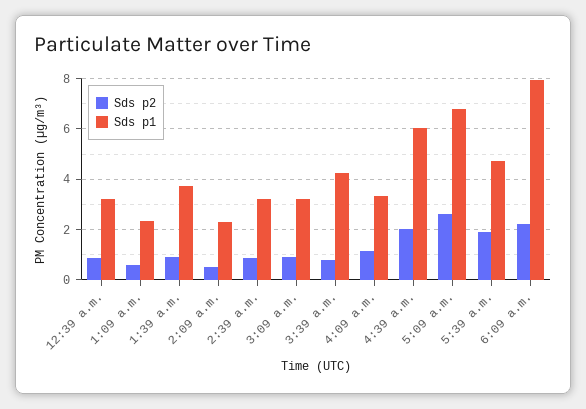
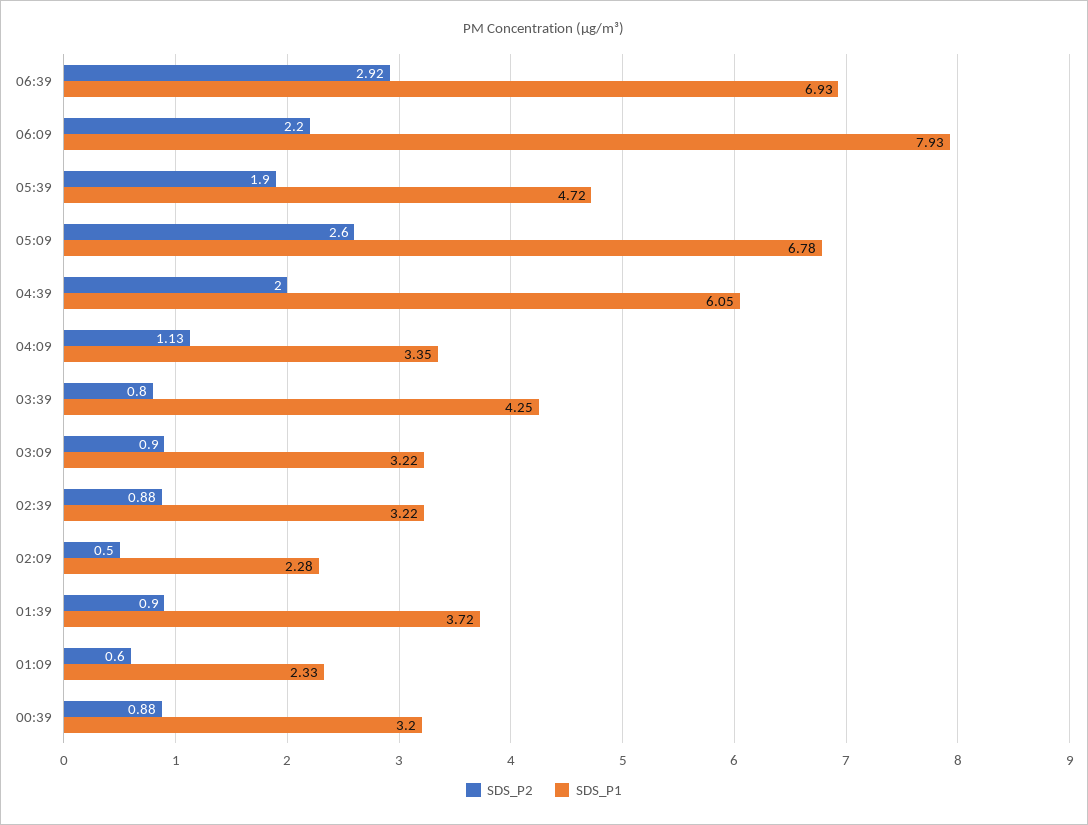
Sds p2, 06:39: none -> 2.92
Sds p1, 06:39: none -> 6.93

